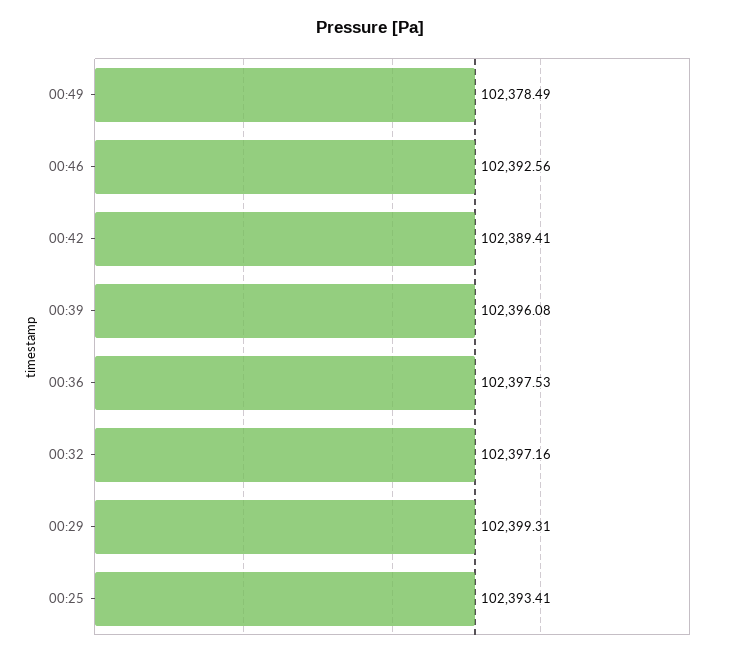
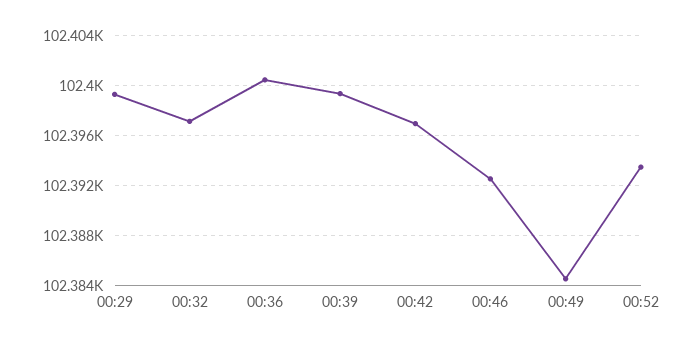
00:49: 102378.49 -> 102384.5
00:42: 102389.41 -> 102397
00:39: 102396.08 -> 102399.5
00:36: 102397.53 -> 102400.5
00:25: 102393.41 -> none
00:52: none -> 102393.5

